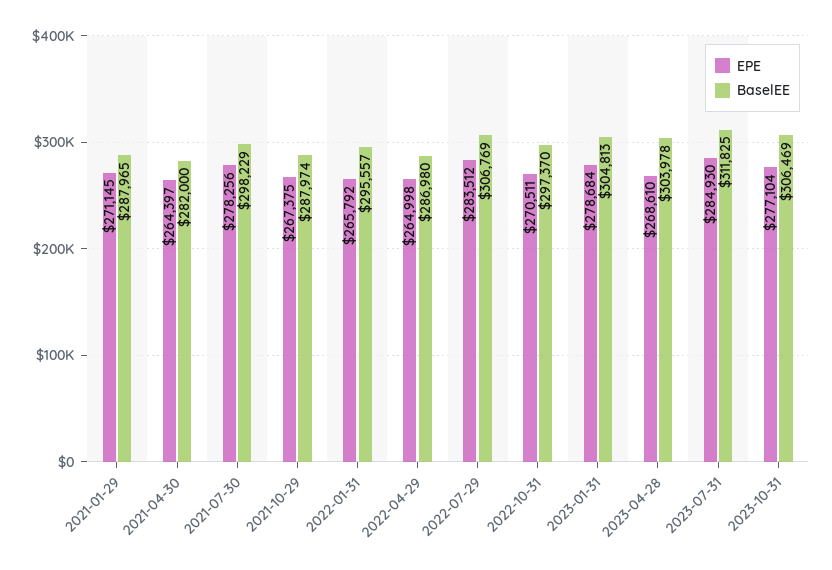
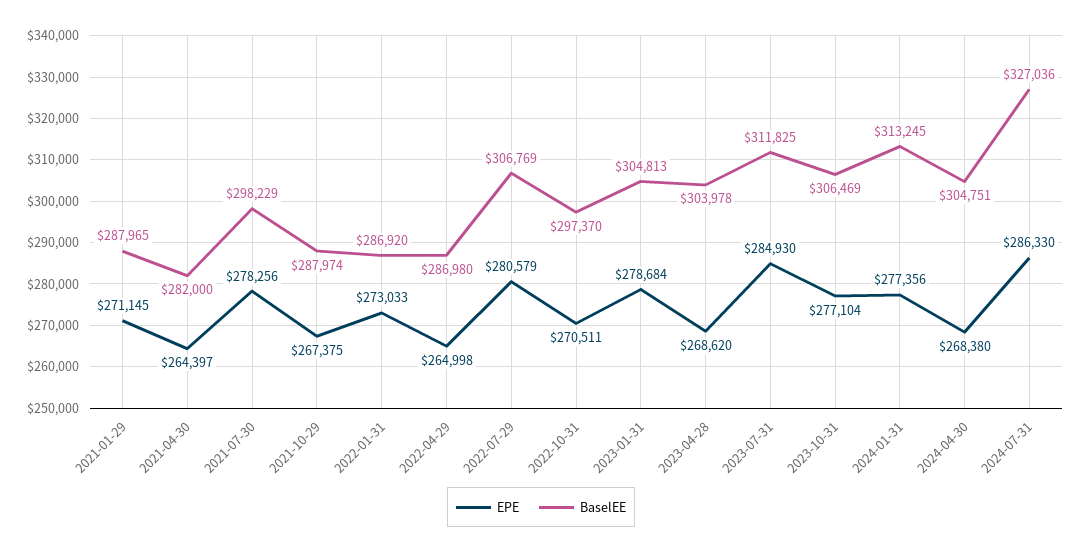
EPE, 2022-01-31: 265792 -> 273033
BaselEE, 2022-01-31: 295557 -> 286920
EPE, 2022-07-29: 283512 -> 280579
EPE, 2023-04-28: 268610 -> 268620
EPE, 2024-01-31: none -> 277356
BaselEE, 2024-01-31: none -> 313245
EPE, 2024-04-30: none -> 268380
BaselEE, 2024-04-30: none -> 304751
EPE, 2024-07-31: none -> 286330
BaselEE, 2024-07-31: none -> 327036

